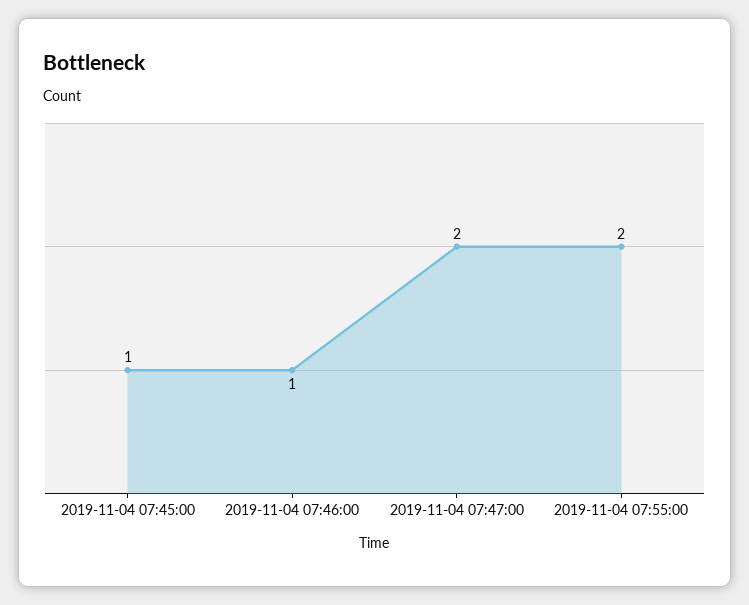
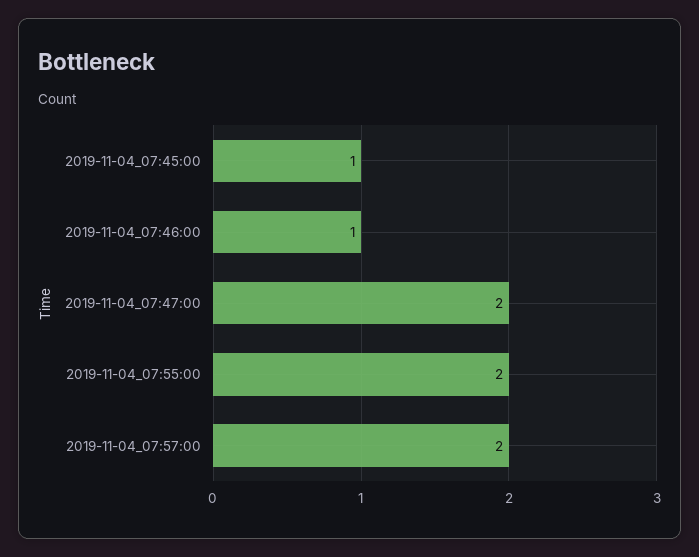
2019-11-04_07:57:00: none -> 2

